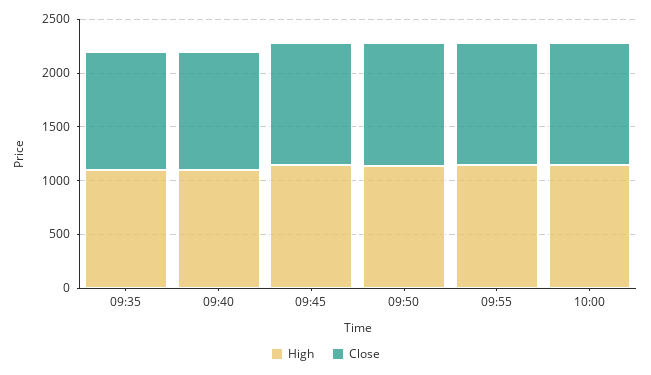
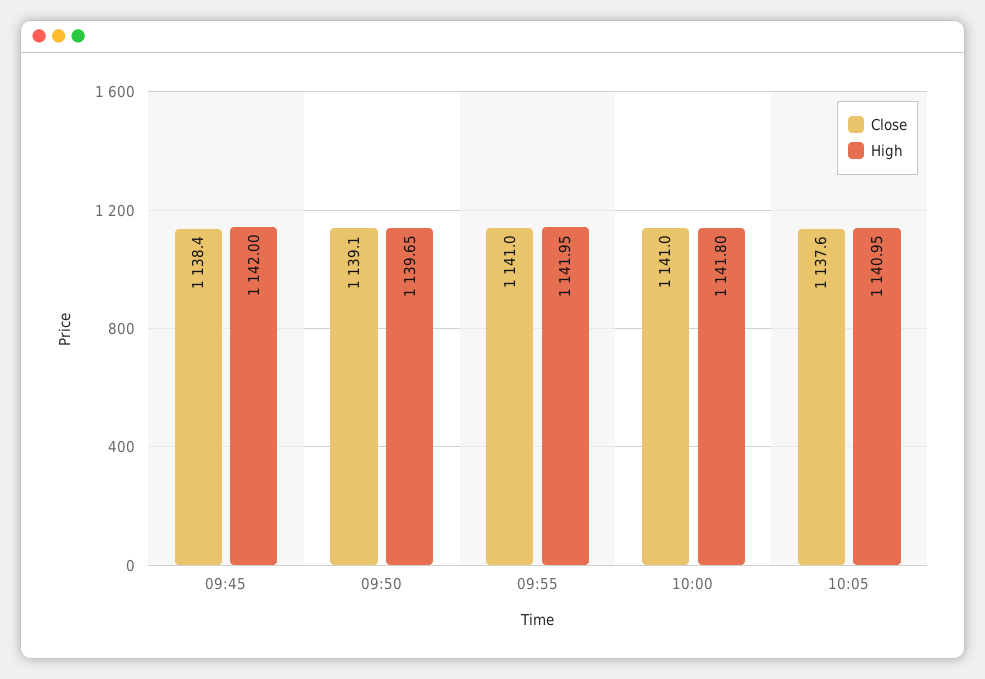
High, 09:35: 1100 -> none
Close, 09:35: 1100 -> none
High, 09:40: 1100 -> none
Close, 09:40: 1100 -> none
Close, 10:05: none -> 1137.6
High, 10:05: none -> 1140.95

